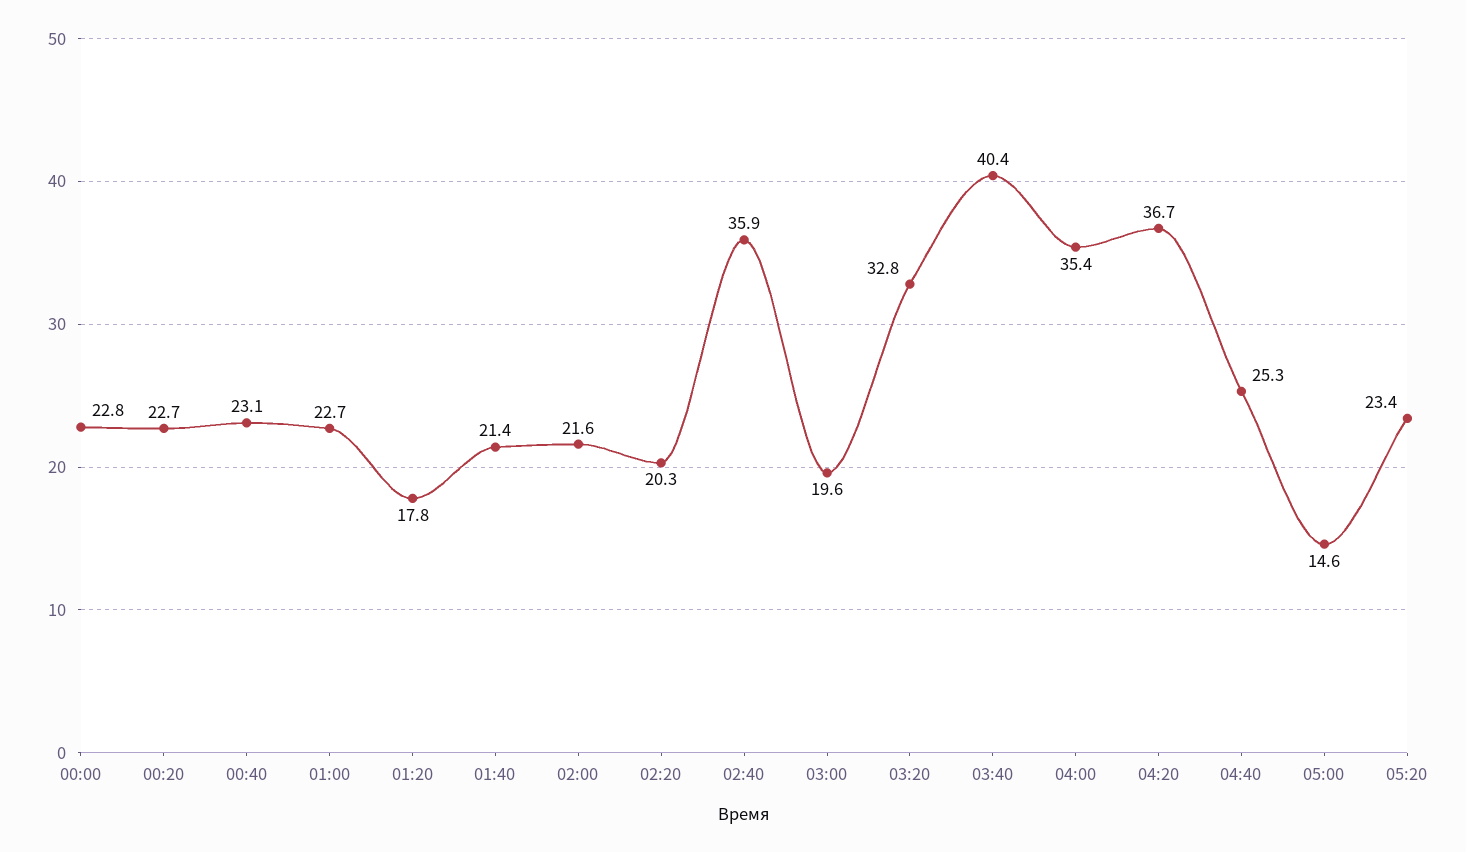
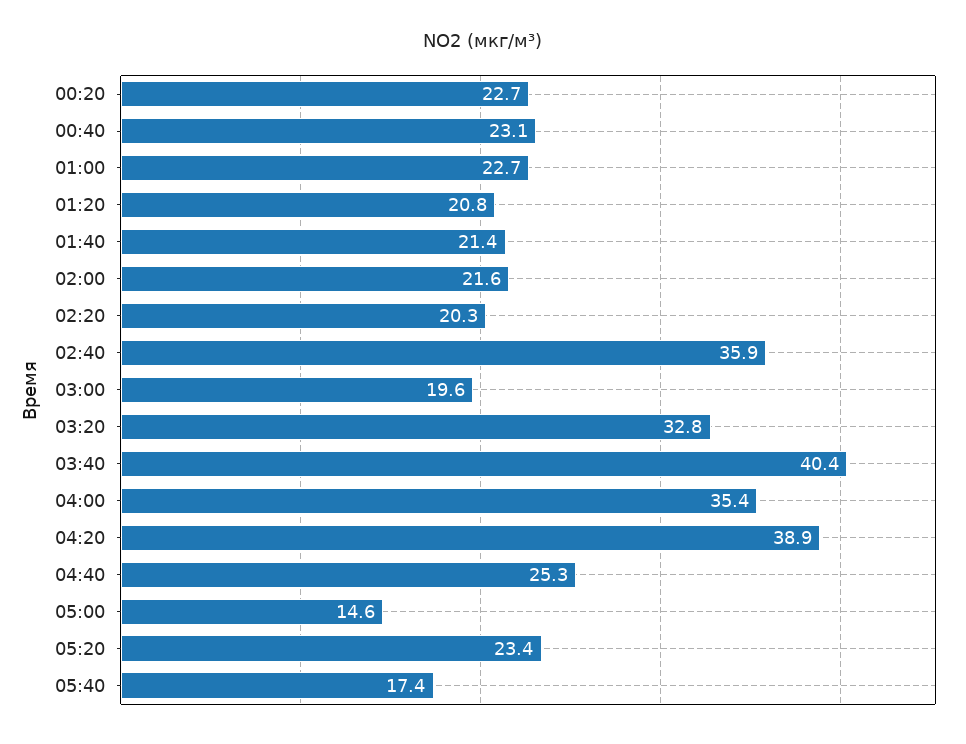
00:00: 22.8 -> none
01:20: 17.8 -> 20.8
04:20: 36.7 -> 38.9
05:40: none -> 17.4

